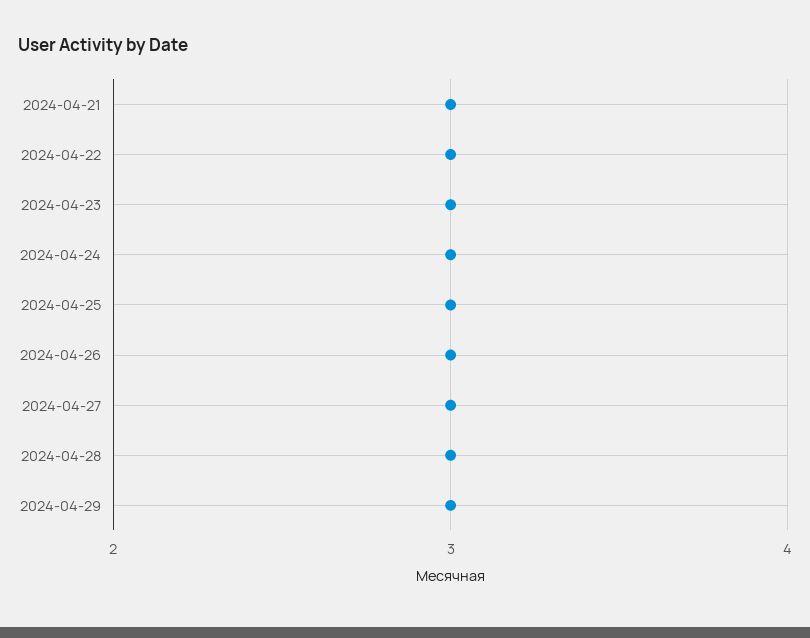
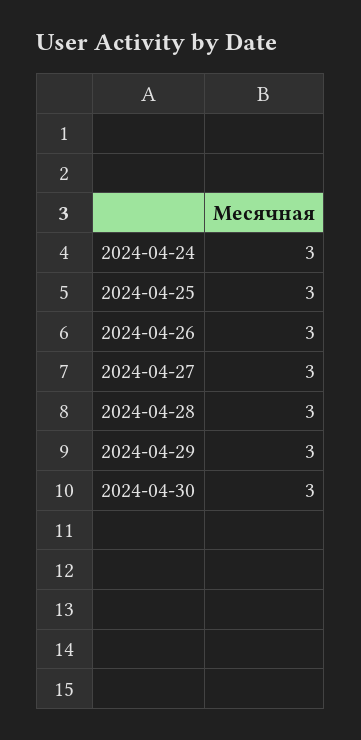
2024-04-21: 3 -> none
2024-04-22: 3 -> none
2024-04-23: 3 -> none
2024-04-30: none -> 3

